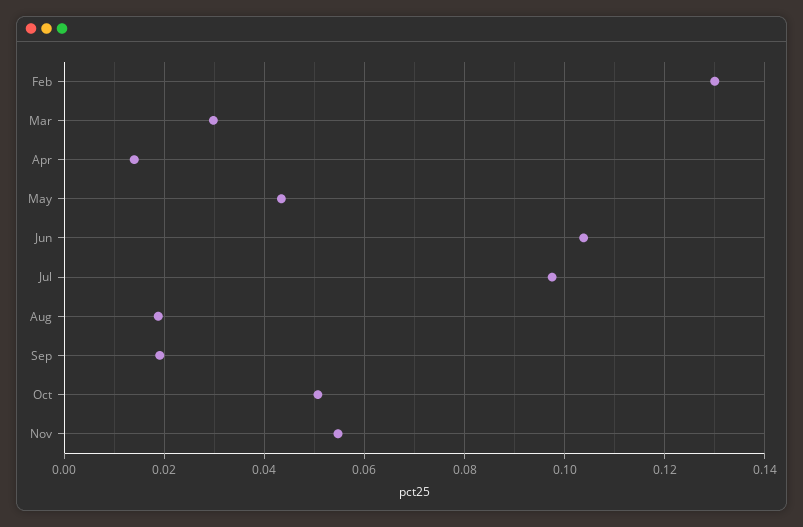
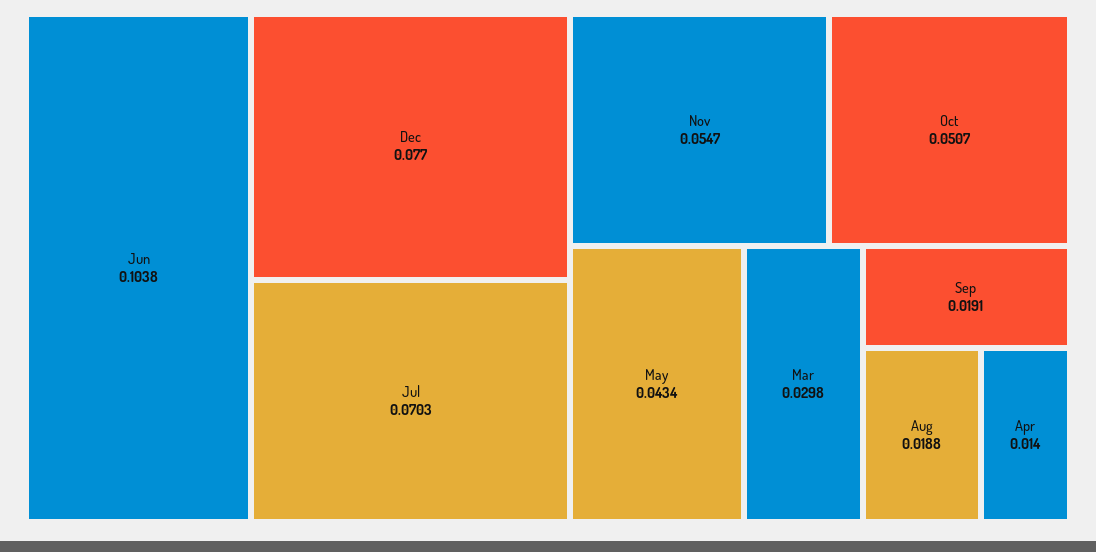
Feb: 0.13 -> none
Jul: 0.098 -> 0.0703
Dec: none -> 0.077

